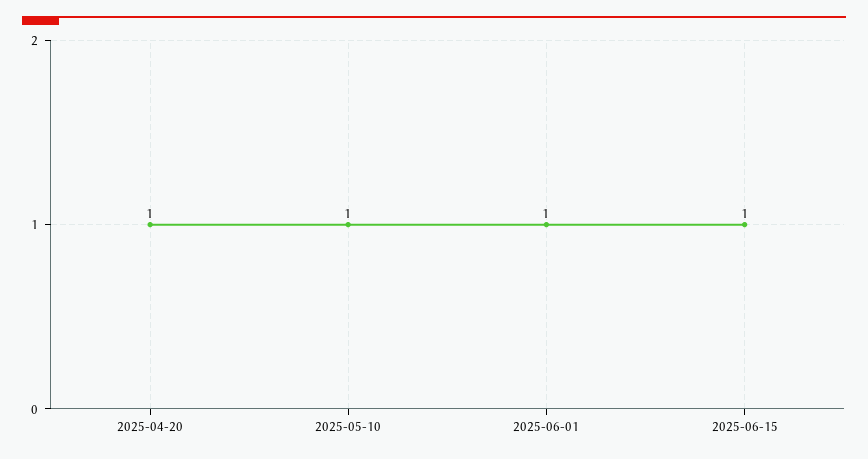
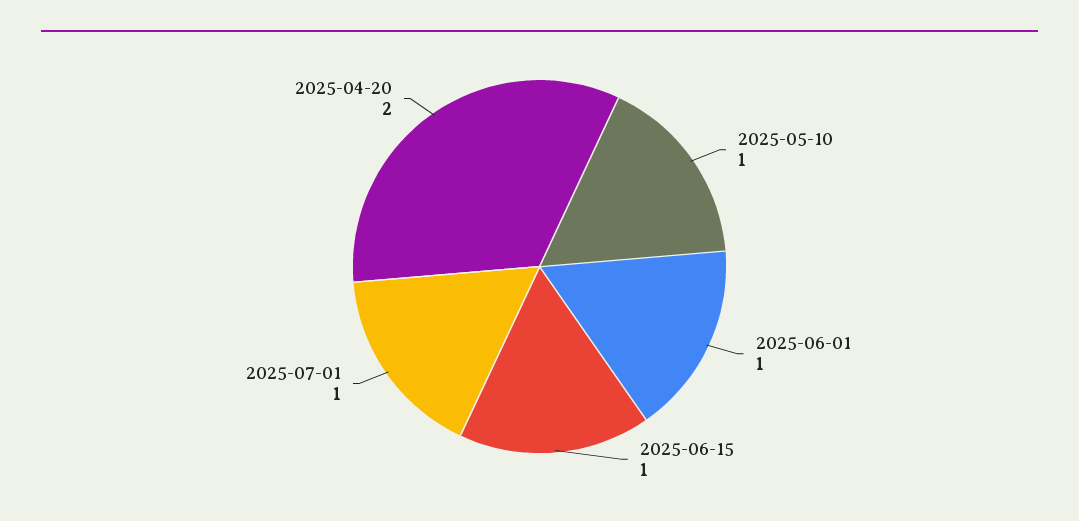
2025-04-20: 1 -> 2
2025-07-01: none -> 1

